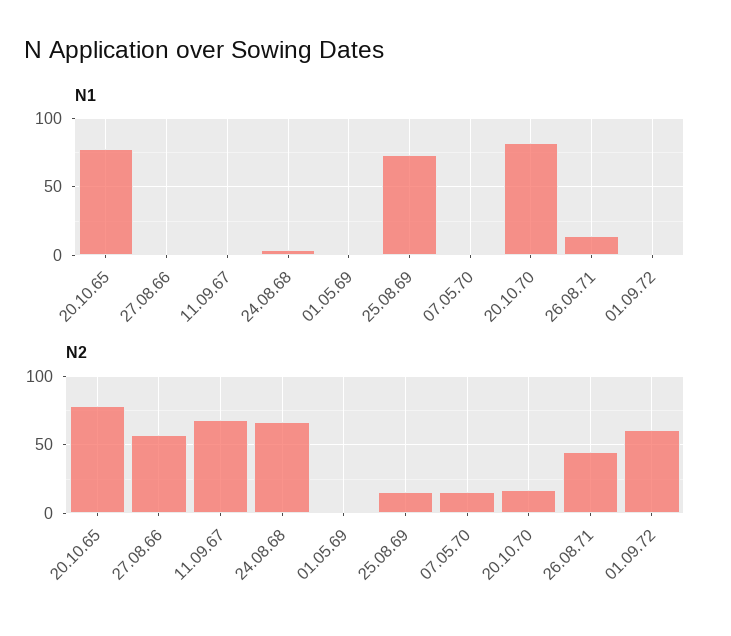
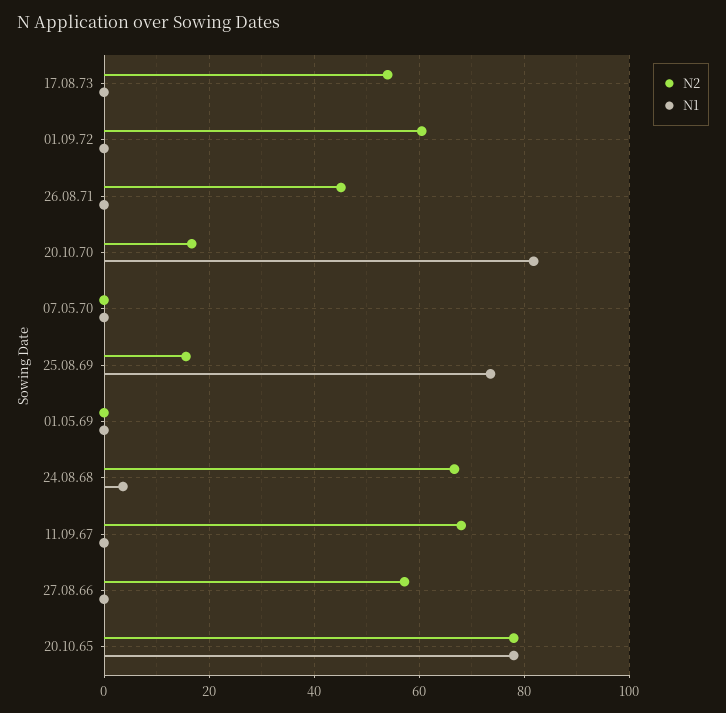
N1, 26.08.71: 15 -> 0
N2, 07.05.70: 15 -> 0
N2, 17.08.73: none -> 54
N1, 17.08.73: none -> 0

